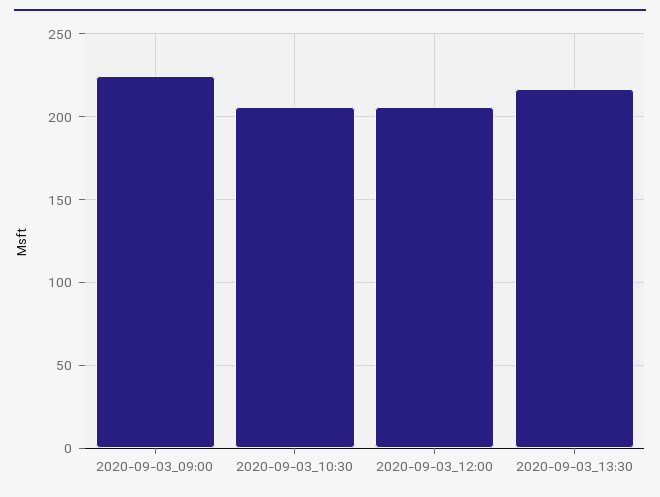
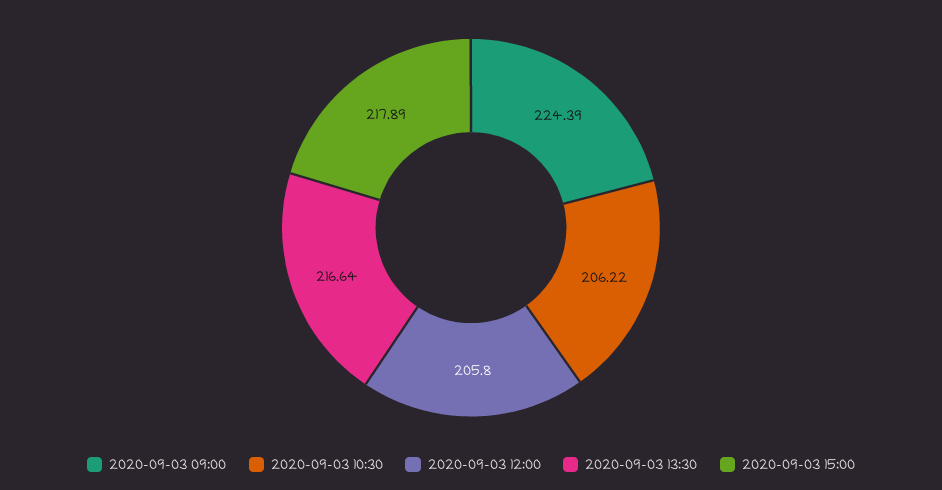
2020-09-03 15:00: none -> 217.89

